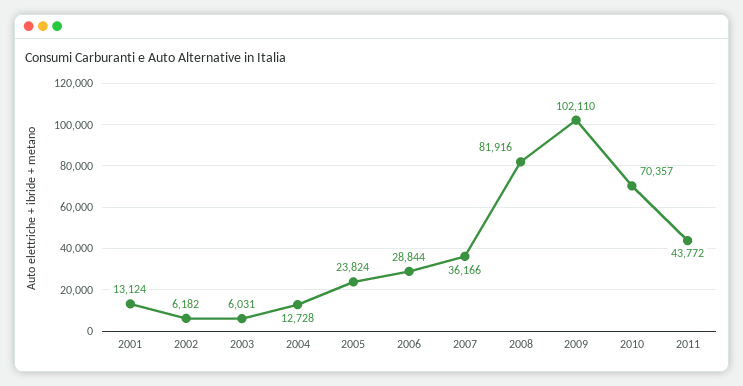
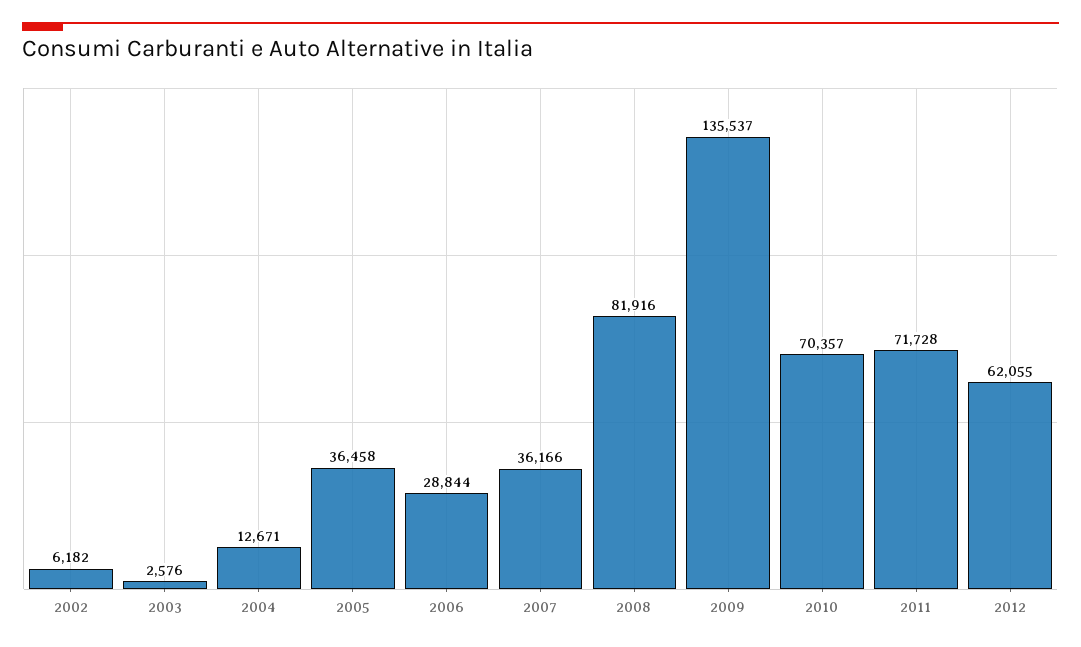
2001: 13124 -> none
2003: 6031 -> 2576
2004: 12728 -> 12671
2005: 23824 -> 36458
2009: 102110 -> 135537
2011: 43772 -> 71728
2012: none -> 62055

